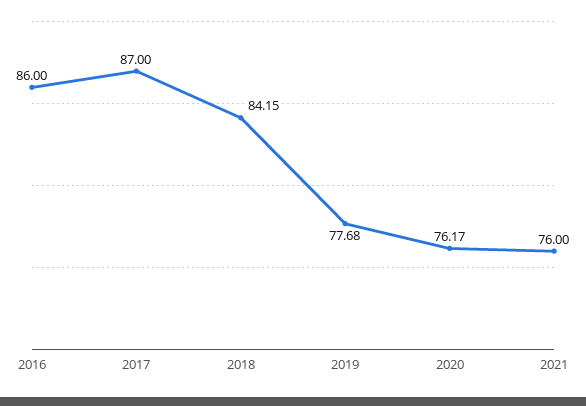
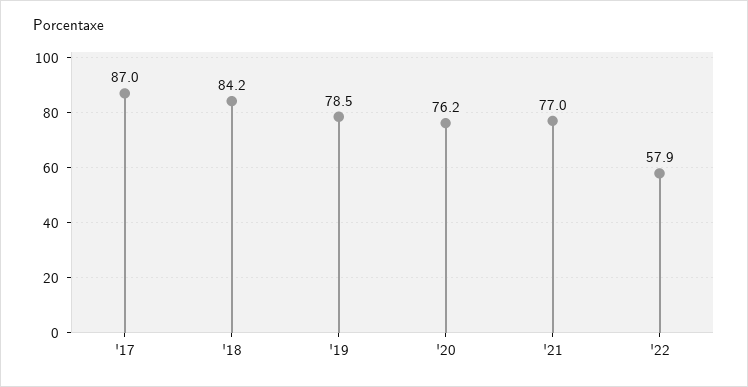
2016: 86 -> none
2019: 77.68 -> 78.5
2021: 76 -> 77
'22: none -> 57.9

